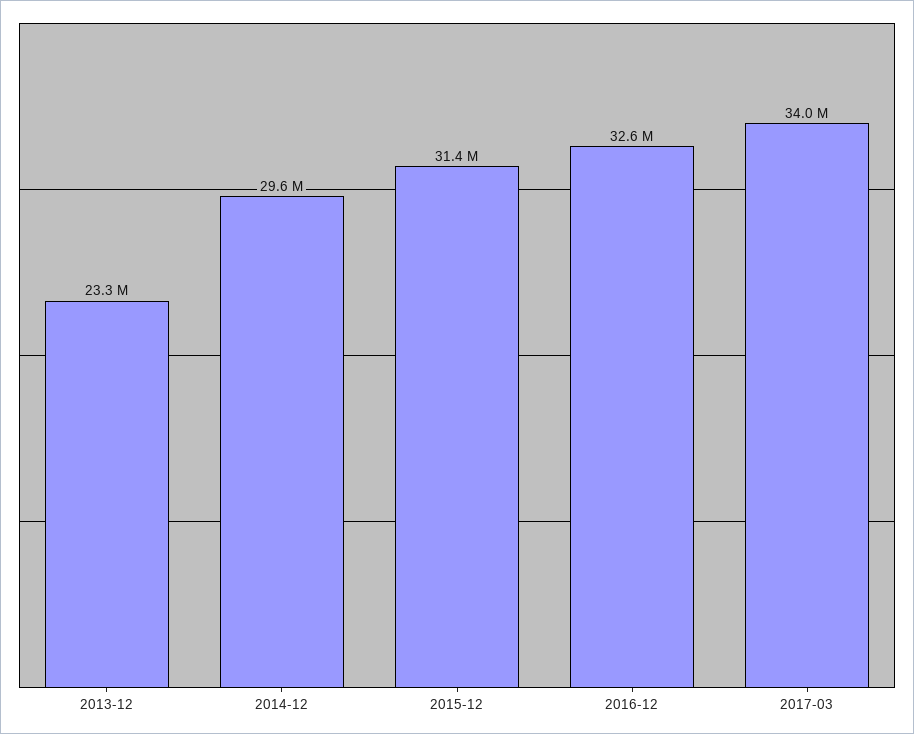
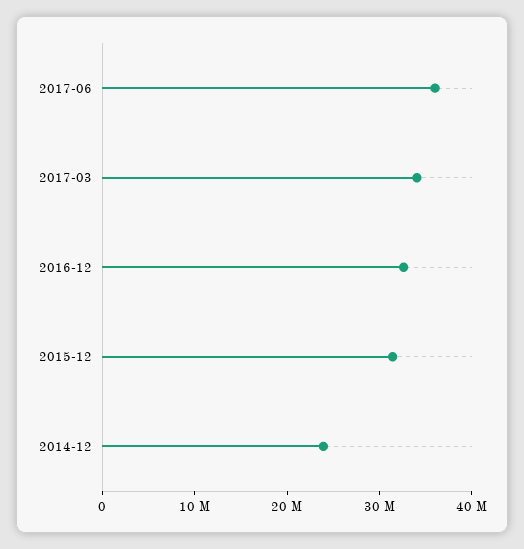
2013-12: 23300000 -> none
2014-12: 29600000 -> 24000000
2017-06: none -> 36000000

